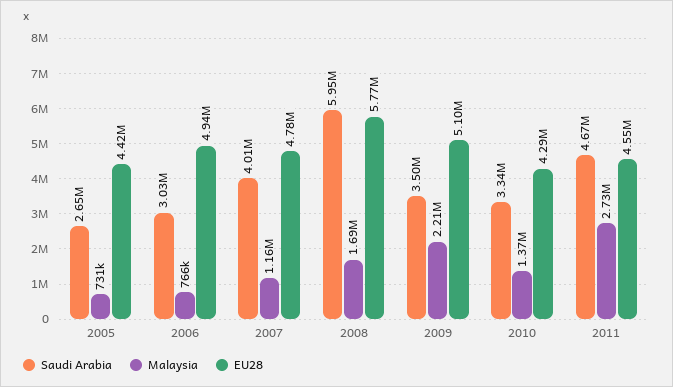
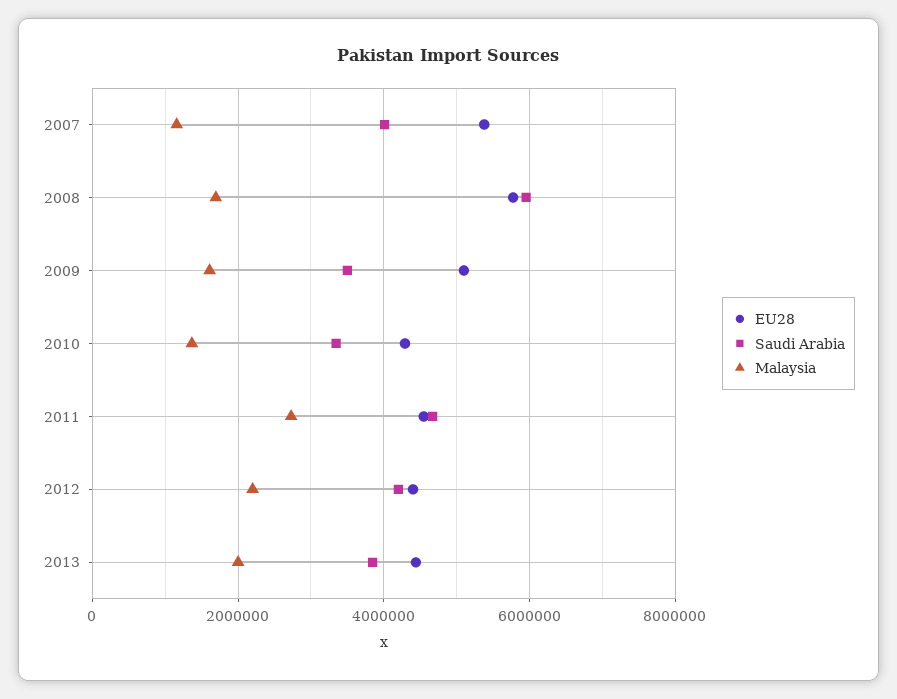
Saudi Arabia, 2005: 2650000 -> none
Malaysia, 2005: 731000 -> none
EU28, 2005: 4420000 -> none
Saudi Arabia, 2006: 3030000 -> none
Malaysia, 2006: 766000 -> none
EU28, 2006: 4940000 -> none
EU28, 2007: 4780000 -> 5400000
Malaysia, 2009: 2210000 -> 1600000
EU28, 2012: none -> 4400000
Saudi Arabia, 2012: none -> 4200000
Malaysia, 2012: none -> 2200000
EU28, 2013: none -> 4400000
Saudi Arabia, 2013: none -> 3800000
Malaysia, 2013: none -> 2000000

